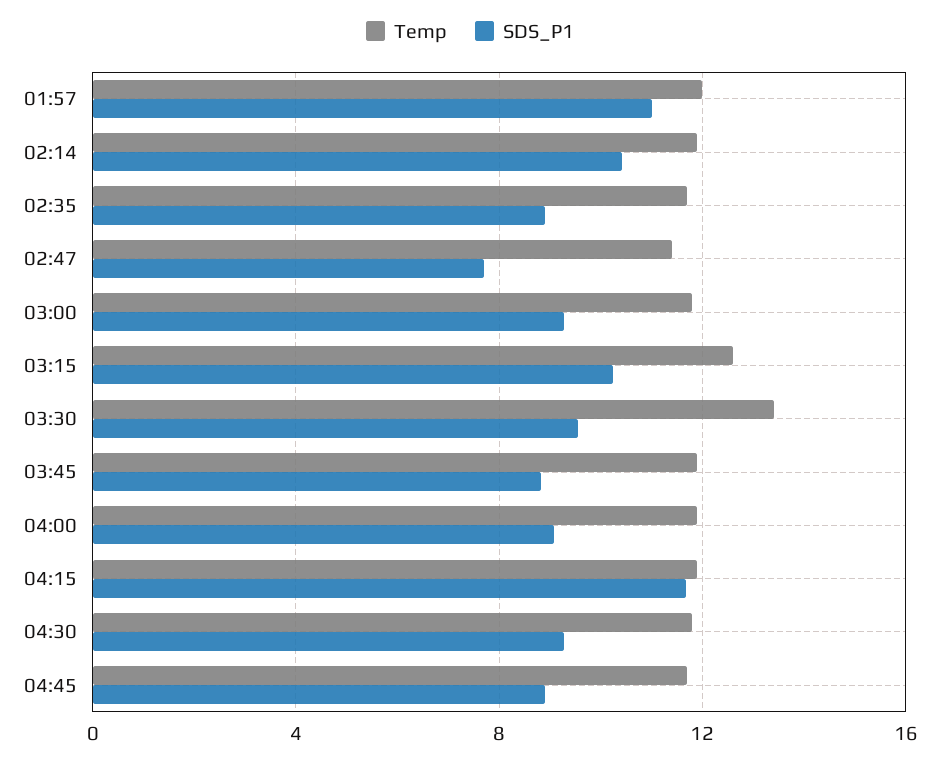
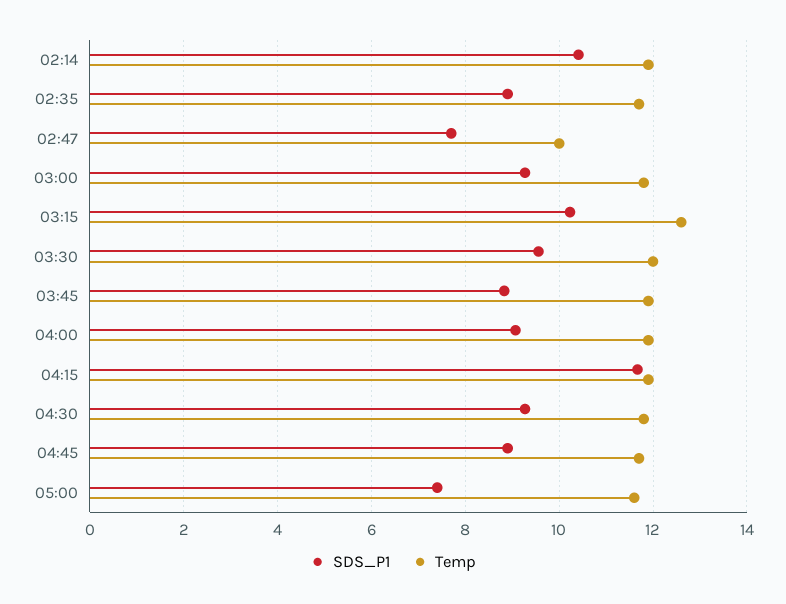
Temp, 01:57: 12 -> none
SDS_P1, 01:57: 11 -> none
Temp, 02:47: 11.5 -> 10
Temp, 03:30: 13.5 -> 12
SDS_P1, 05:00: none -> 7.4
Temp, 05:00: none -> 11.6

